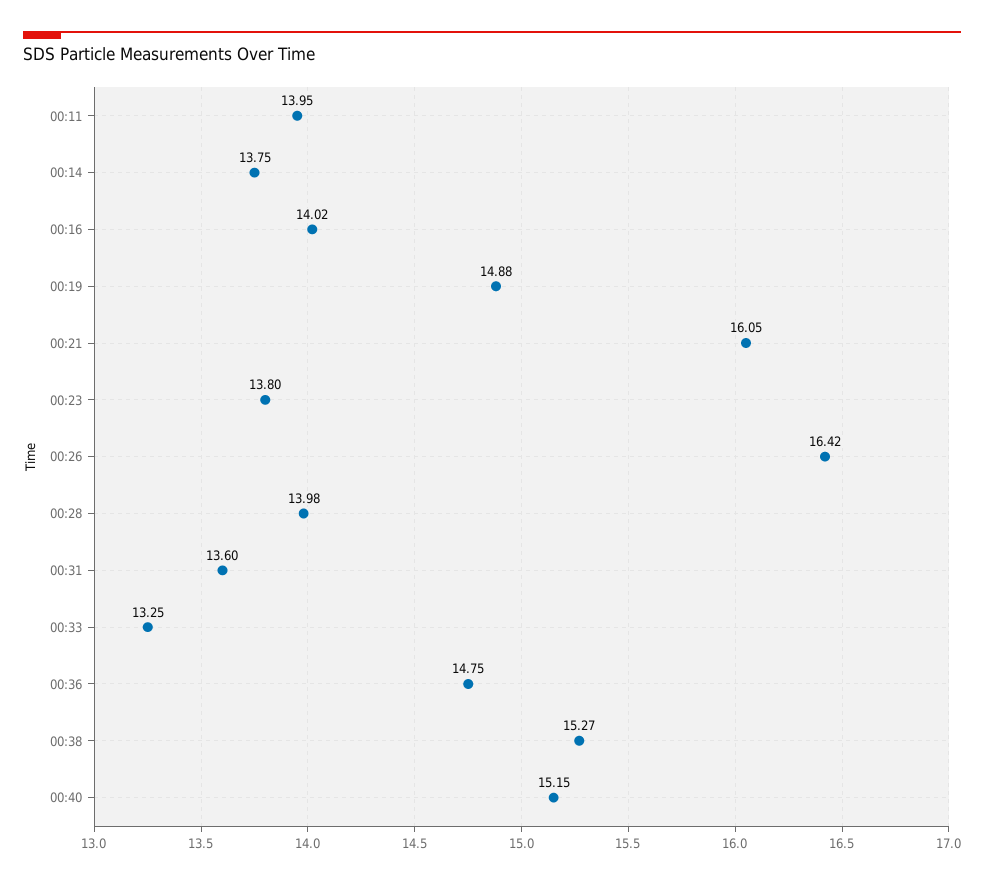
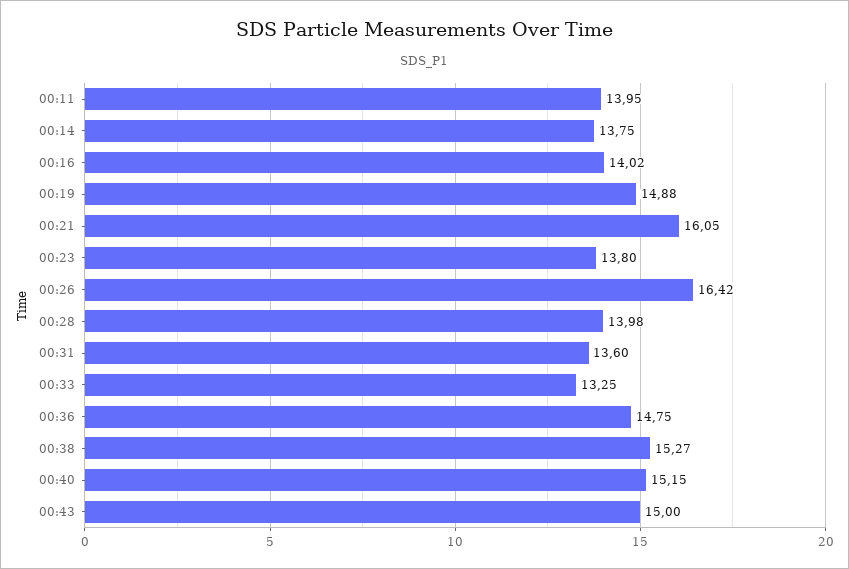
00:43: none -> 15

